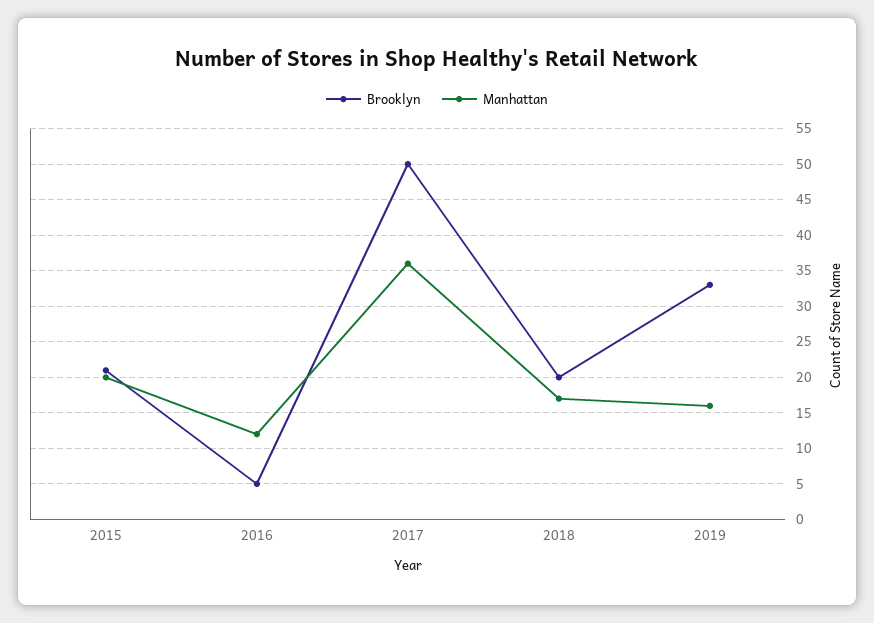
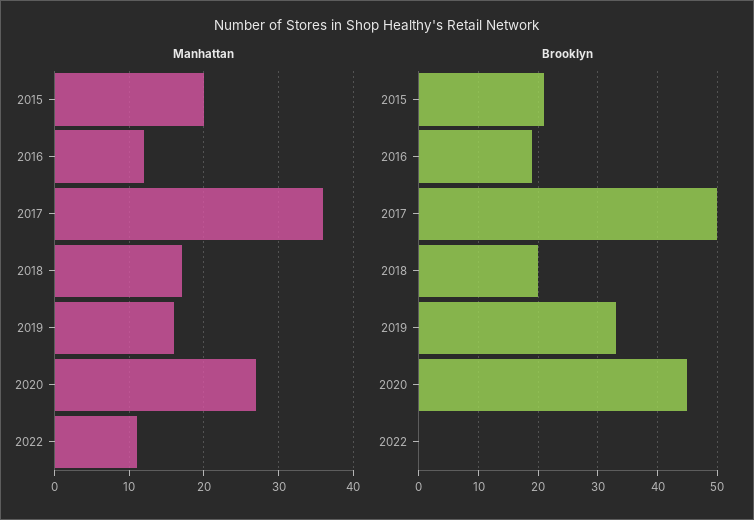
Brooklyn, 2016: 5 -> 20
Manhattan, 2020: none -> 27
Manhattan, 2022: none -> 11
Brooklyn, 2020: none -> 45
Brooklyn, 2022: none -> 0

